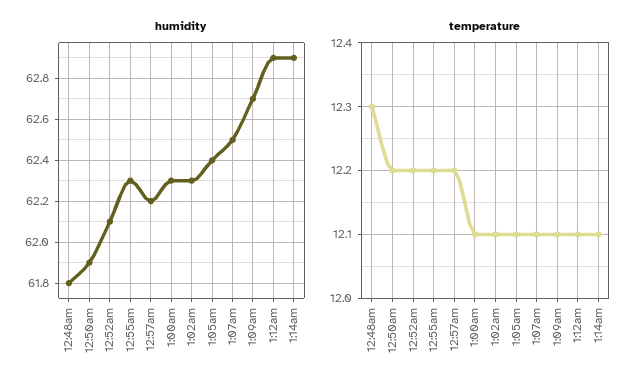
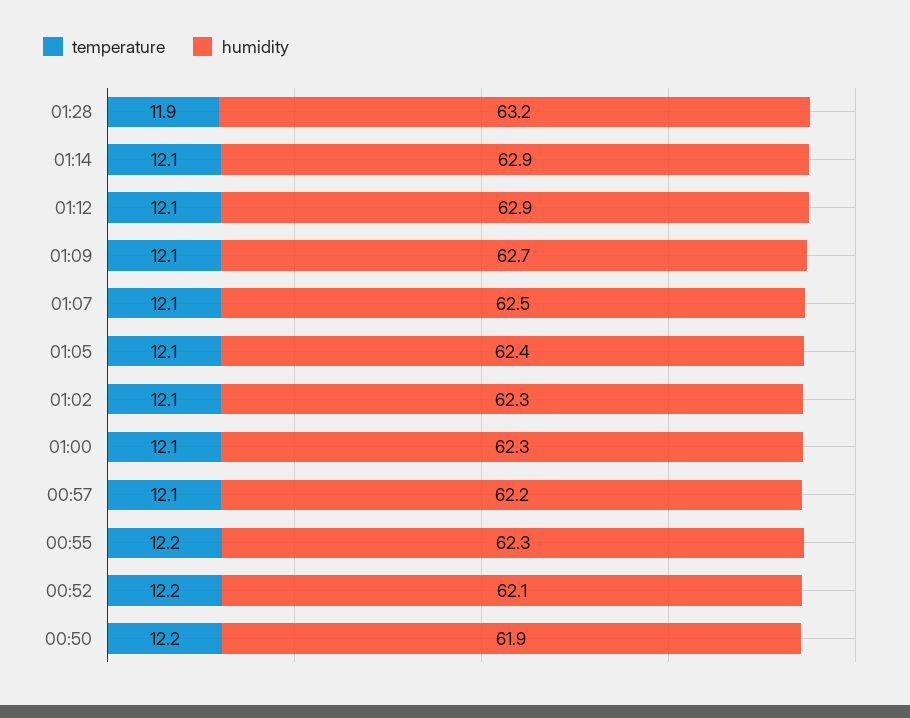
humidity, 12:48am: 61.8 -> none
temperature, 12:48am: 12.3 -> none
temperature, 12:57am: 12.2 -> 12.1
temperature, 01:28: none -> 11.9
humidity, 01:28: none -> 63.2

